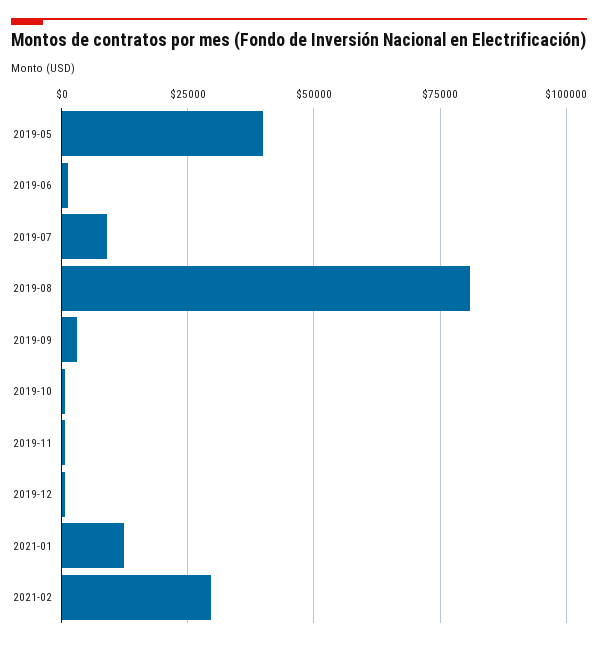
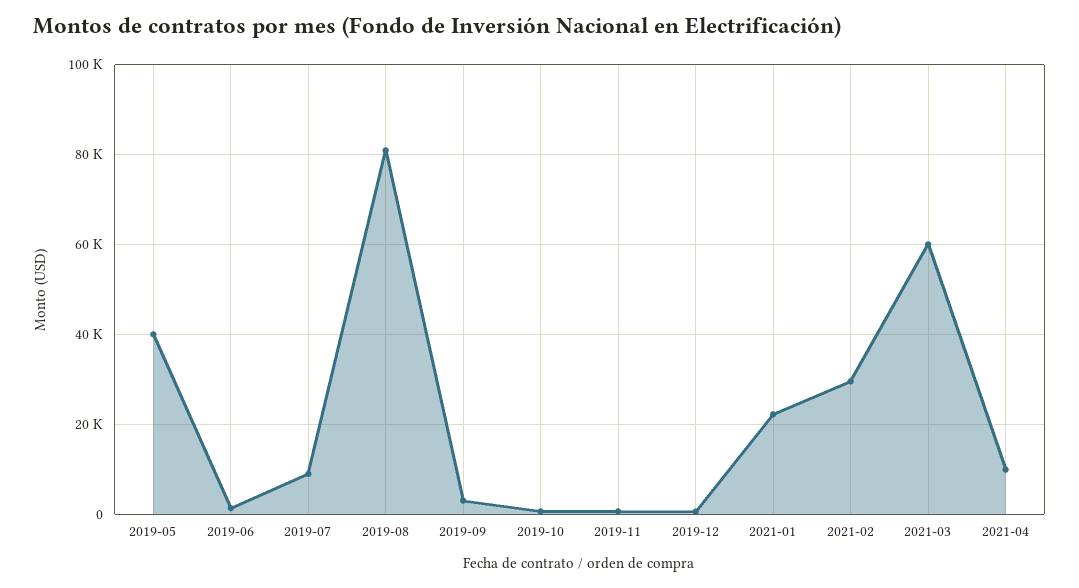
2021-01: 12500 -> 22000
2021-03: none -> 60000
2021-04: none -> 10000

